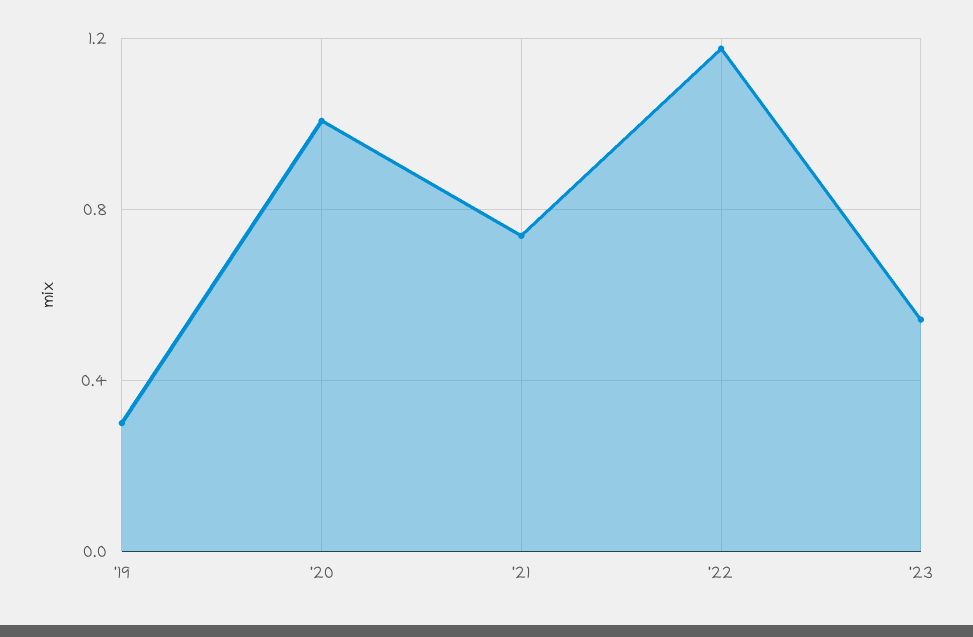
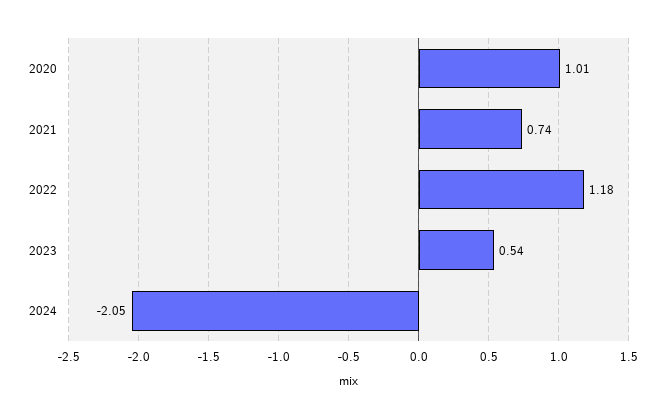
'19: 0.3 -> none
2024: none -> -2.05

